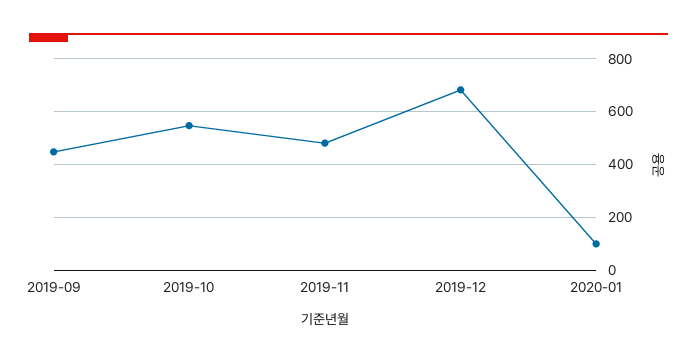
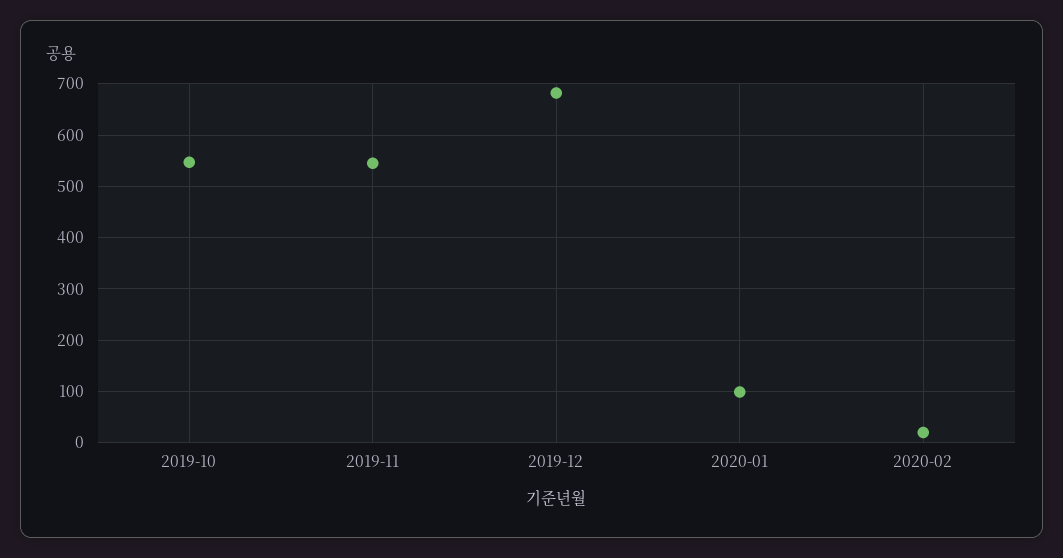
2019-09: 450 -> none
2019-11: 475 -> 540
2020-02: none -> 20

